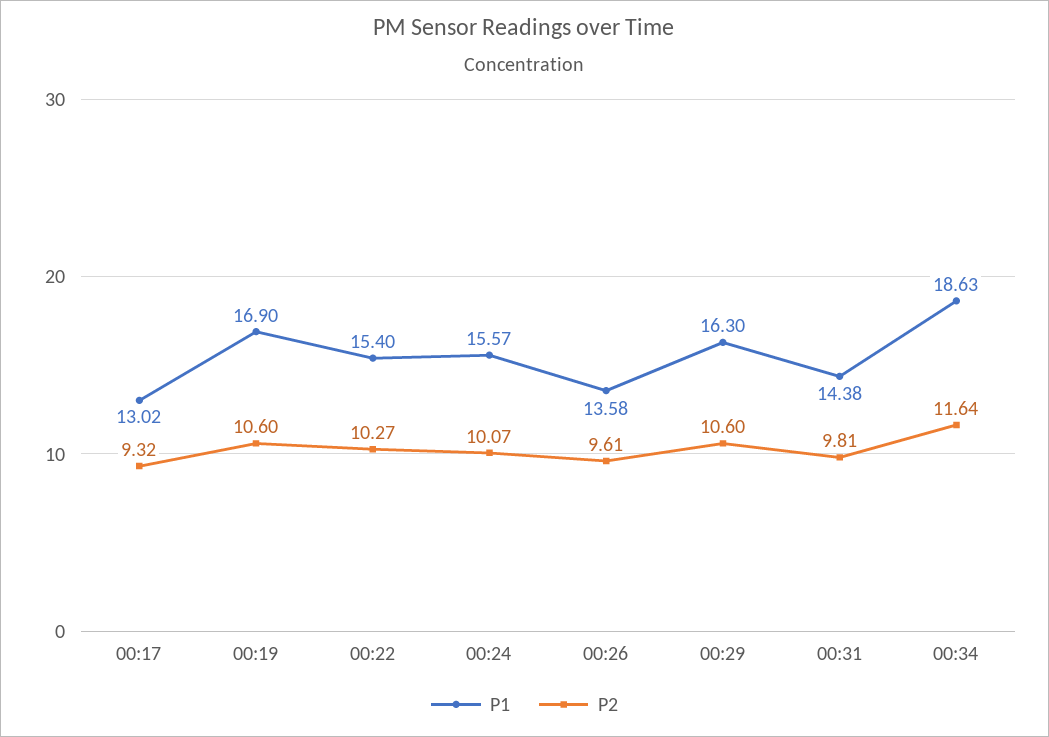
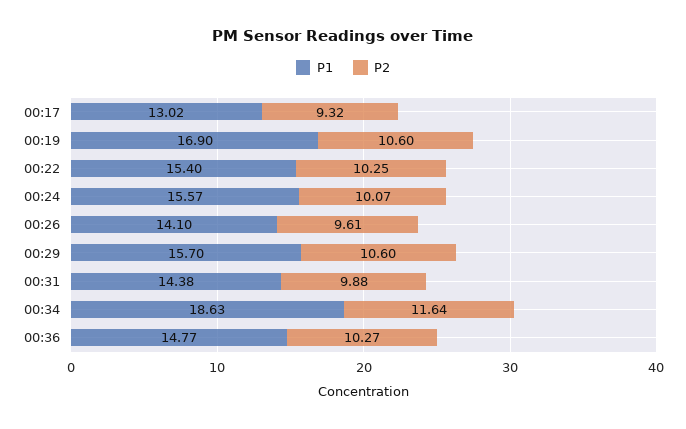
P2, 00:22: 10.27 -> 10.25
P1, 00:26: 13.58 -> 14.1
P1, 00:29: 16.3 -> 15.7
P2, 00:31: 9.81 -> 9.88
P1, 00:36: none -> 14.77
P2, 00:36: none -> 10.27

